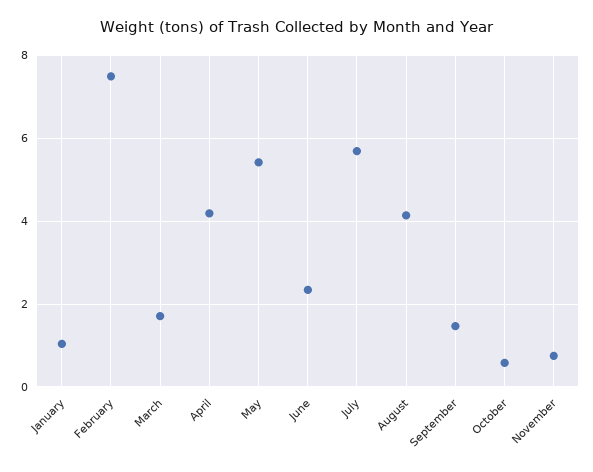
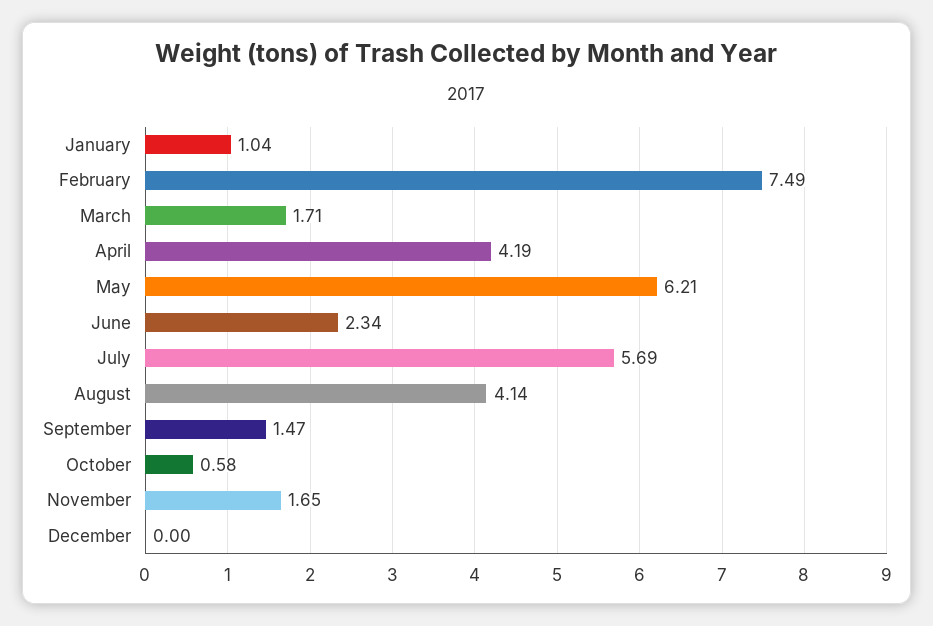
May: 5.4 -> 6.21
November: 0.8 -> 1.65
December: none -> 0

